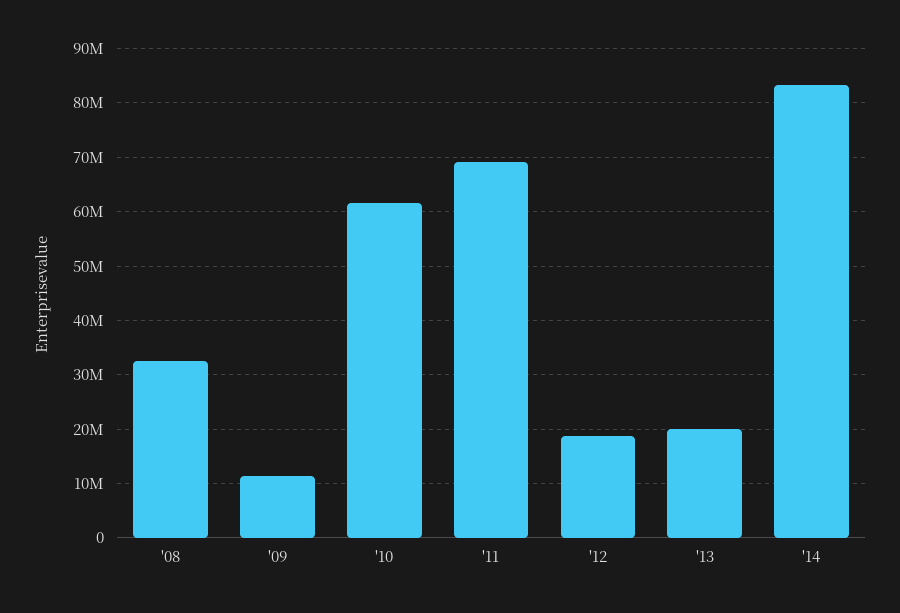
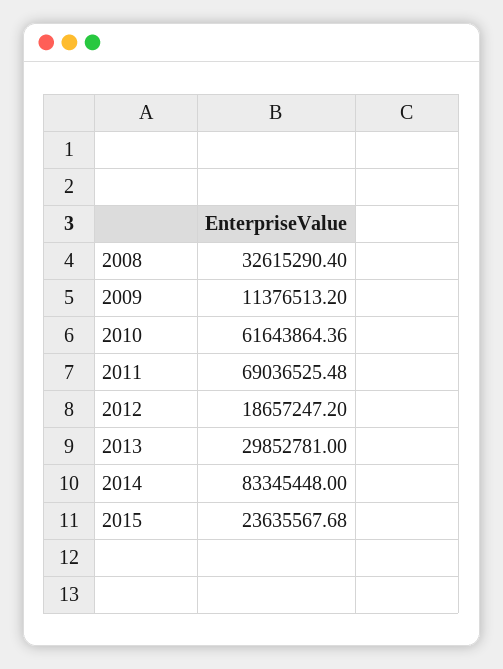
'13: 20000000 -> 29852781
2015: none -> 23635567.68

